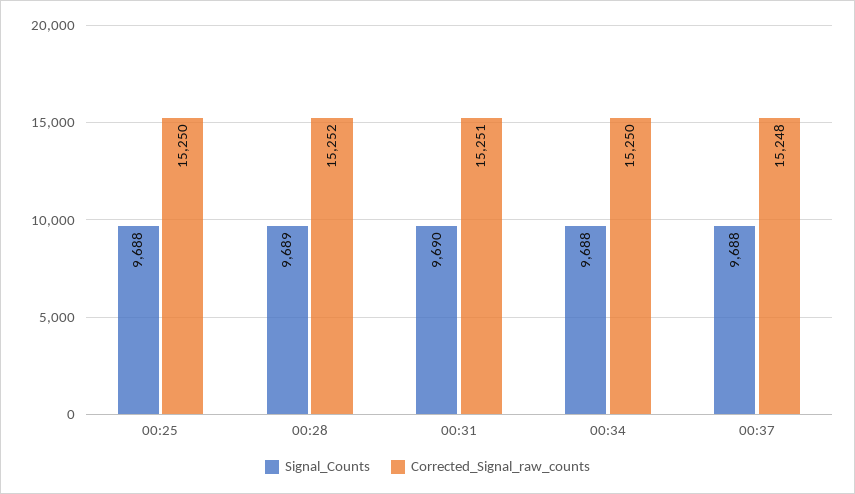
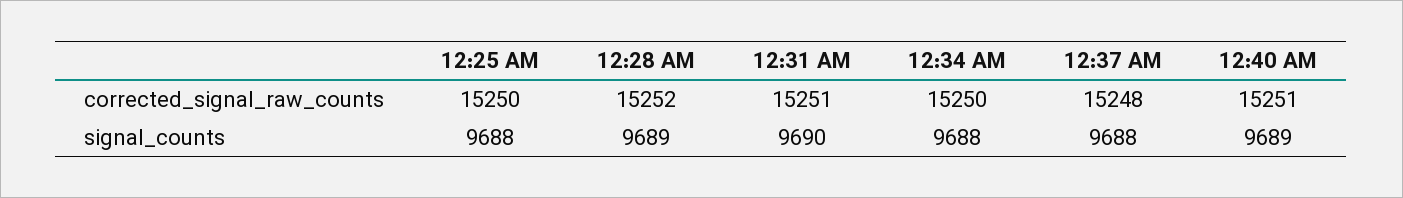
Corrected_Signal_raw_counts, 12:40 AM: none -> 15251
Signal_Counts, 12:40 AM: none -> 9689

